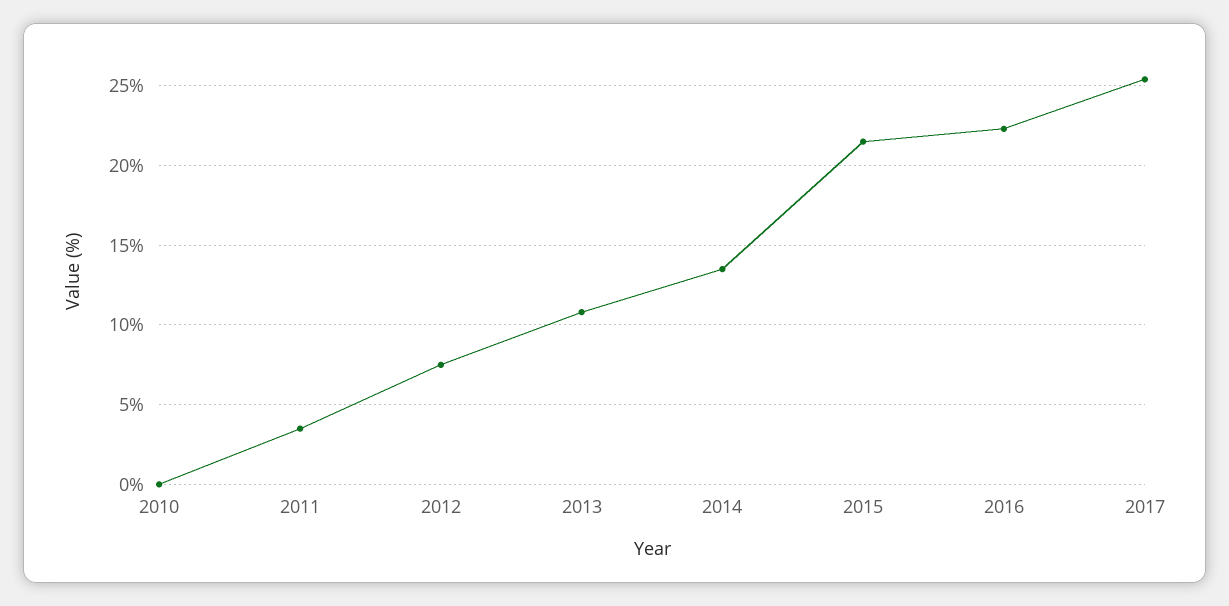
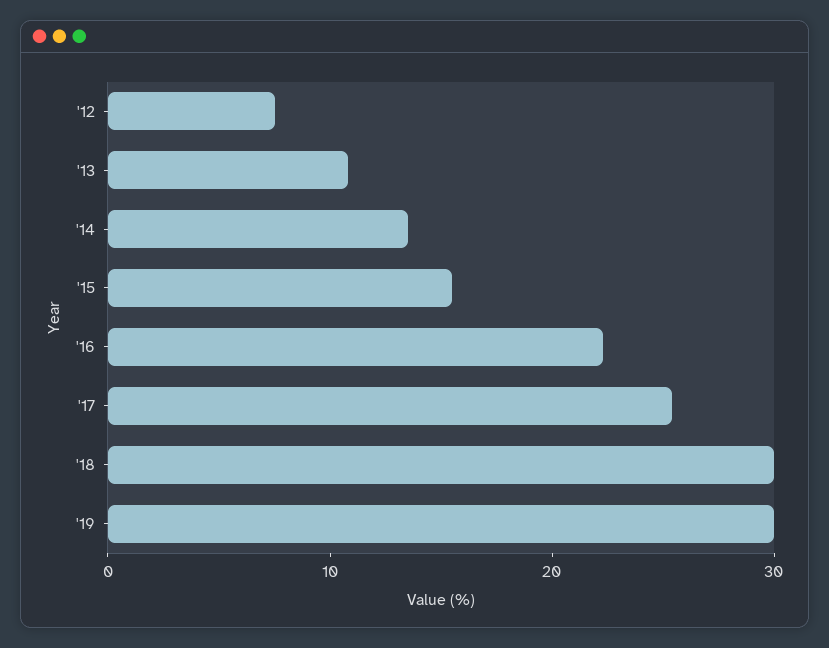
2010: 0 -> none
2011: 3.5 -> none
2015: 21.5 -> 16
'18: none -> 30
'19: none -> 30

